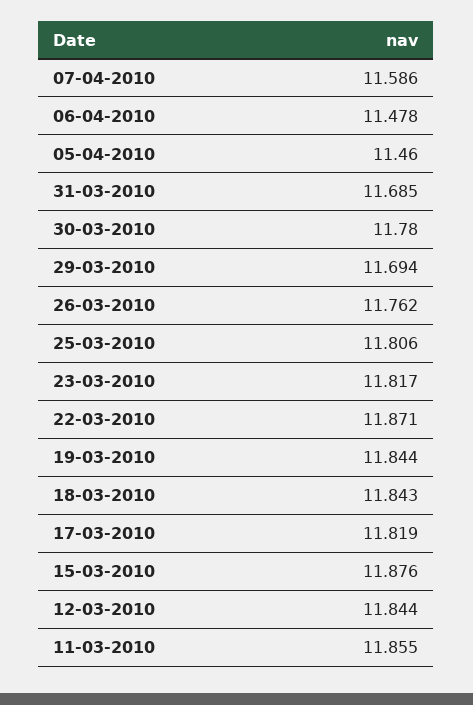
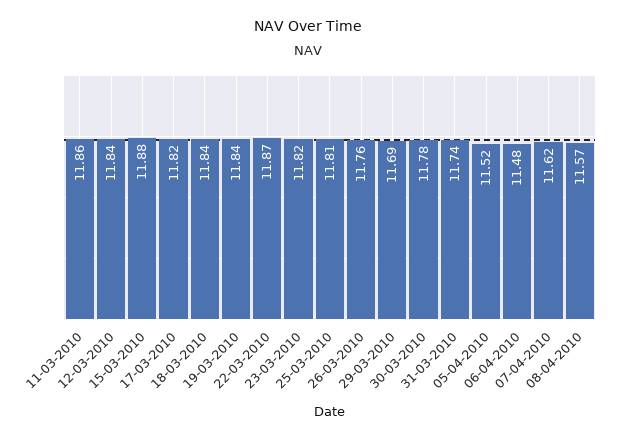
07-04-2010: 11.586 -> 11.62
05-04-2010: 11.46 -> 11.52
31-03-2010: 11.685 -> 11.74
08-04-2010: none -> 11.57

